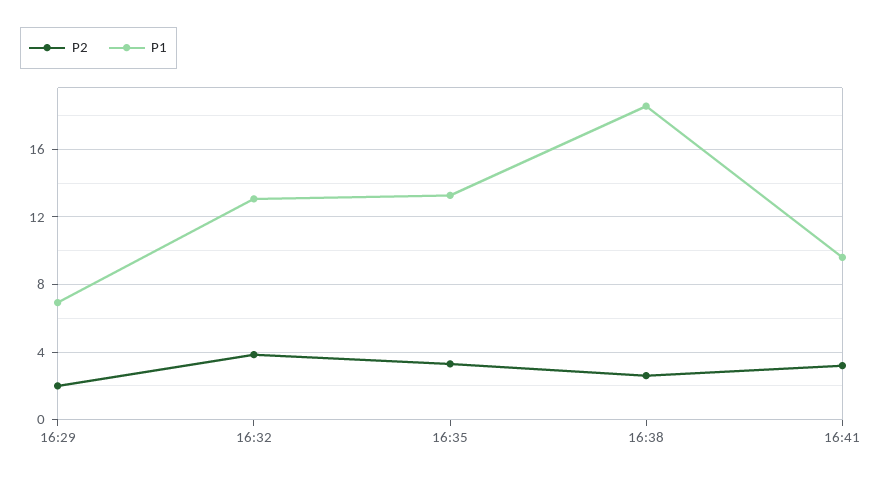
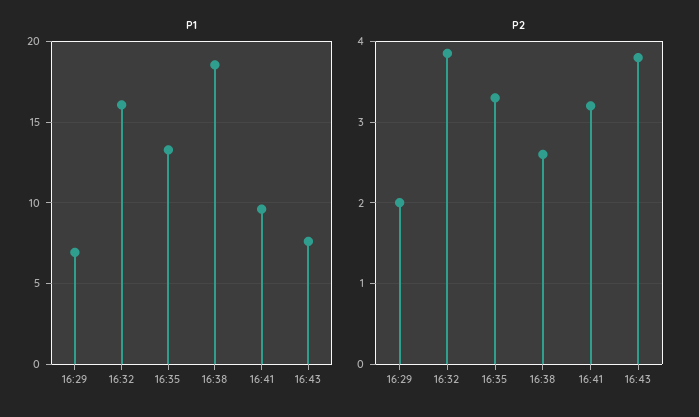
P1, 16:32: 13 -> 16
P1, 16:43: none -> 7.5
P2, 16:43: none -> 3.8

